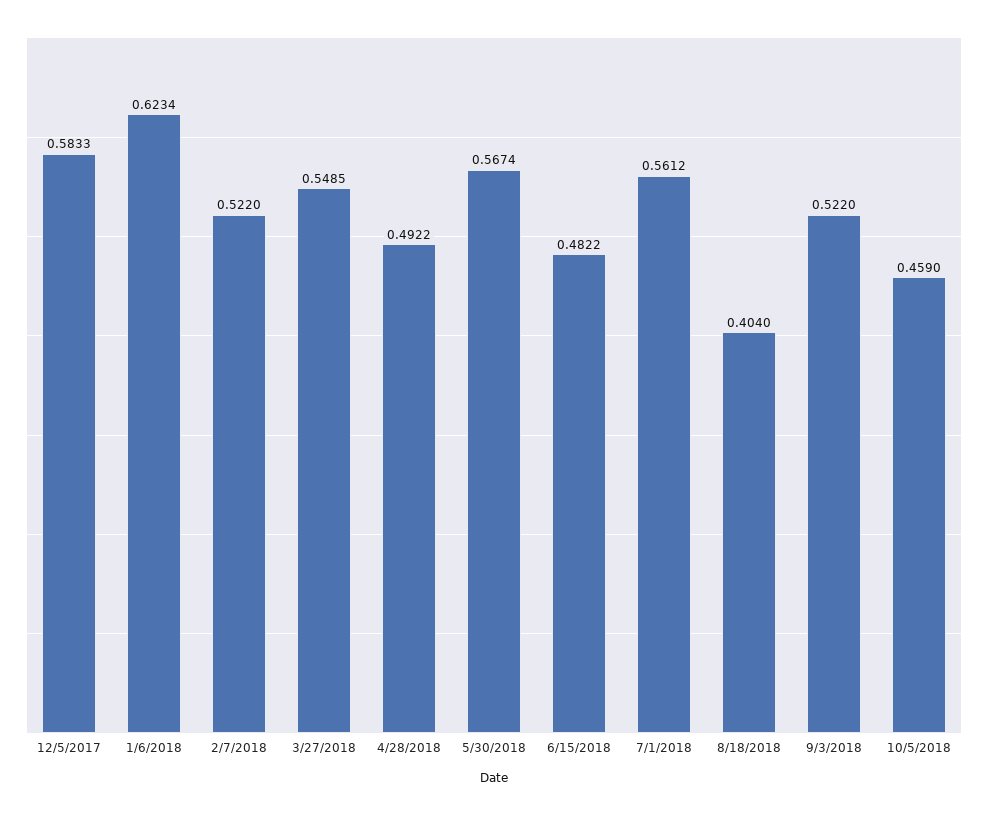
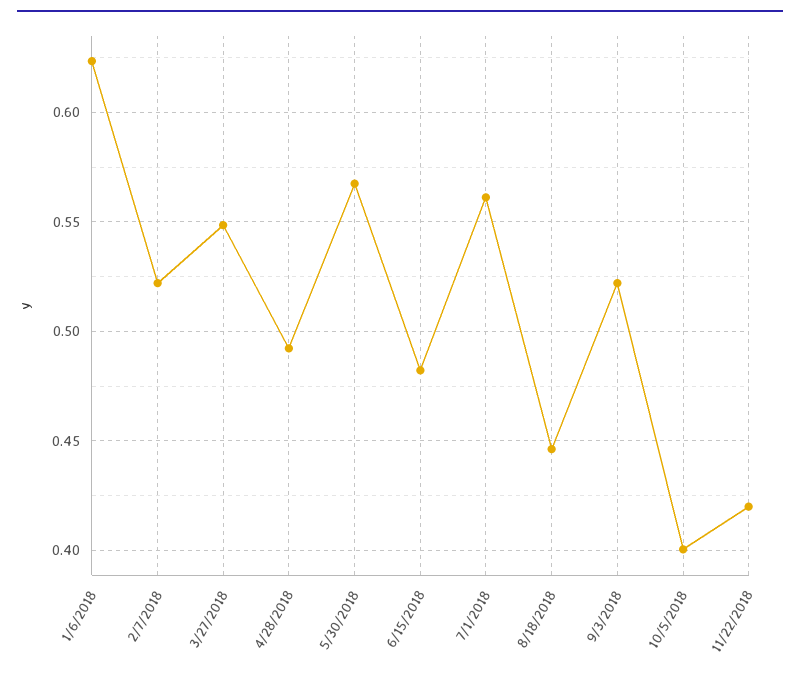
12/5/2017: 0.5833 -> none
8/18/2018: 0.404 -> 0.445
10/5/2018: 0.459 -> 0.4
11/22/2018: none -> 0.42

